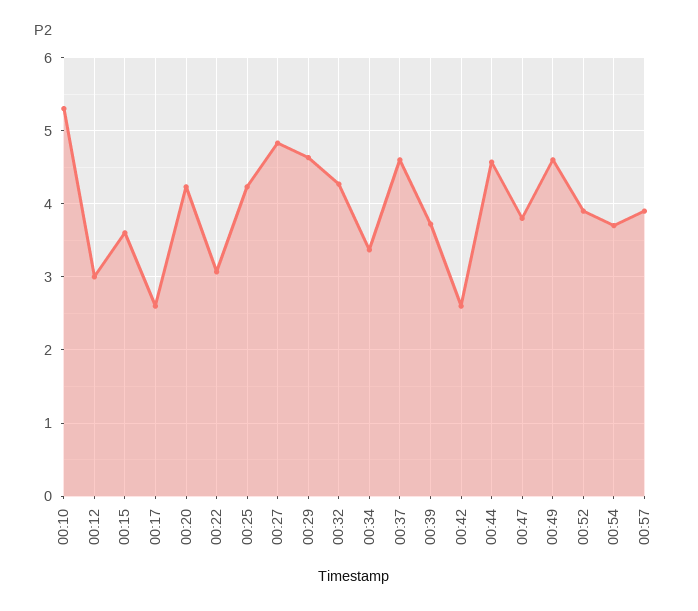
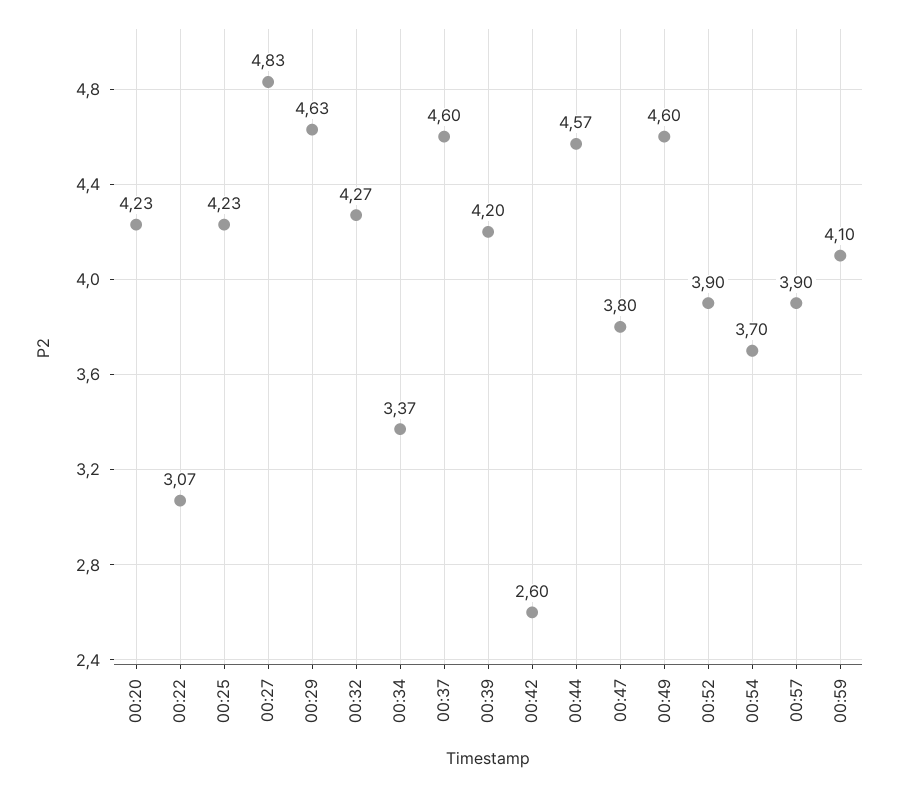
00:10: 5.3 -> none
00:12: 3 -> none
00:15: 3.6 -> none
00:17: 2.6 -> none
00:39: 3.7 -> 4.2
00:59: none -> 4.1

